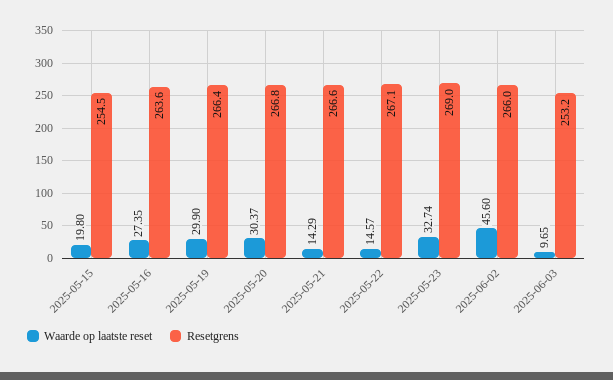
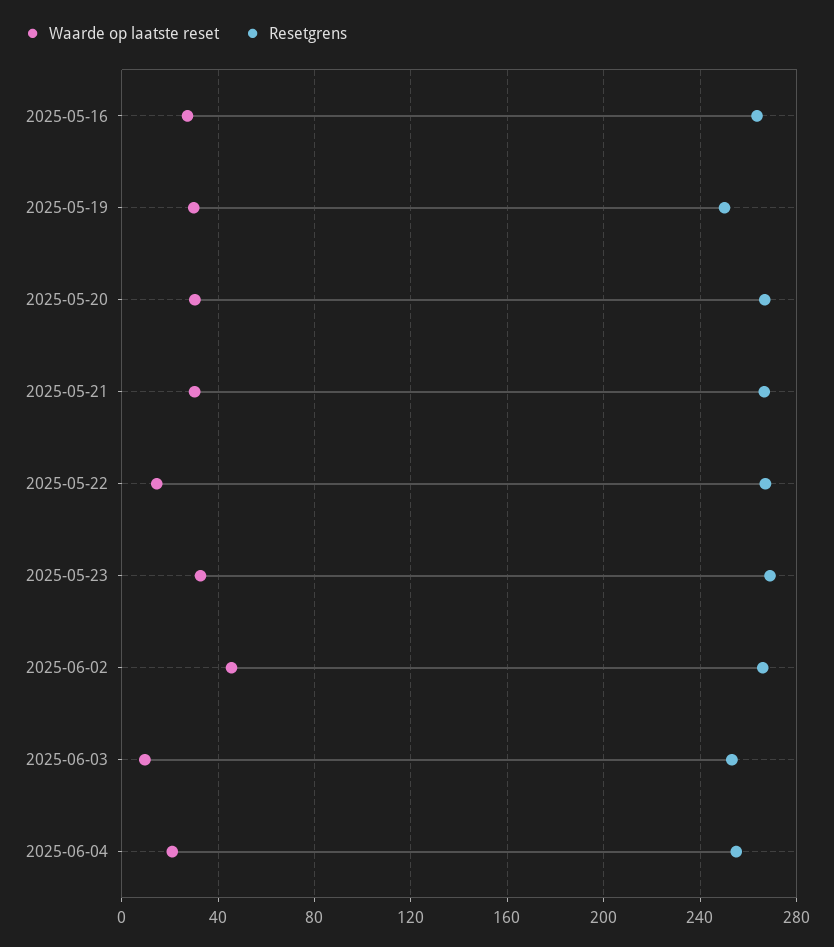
Waarde op laatste reset, 2025-05-15: 19.8 -> none
Resetgrens, 2025-05-15: 254.5 -> none
Resetgrens, 2025-05-19: 266.4 -> 250
Waarde op laatste reset, 2025-05-21: 14.29 -> 30
Waarde op laatste reset, 2025-06-04: none -> 20
Resetgrens, 2025-06-04: none -> 255

